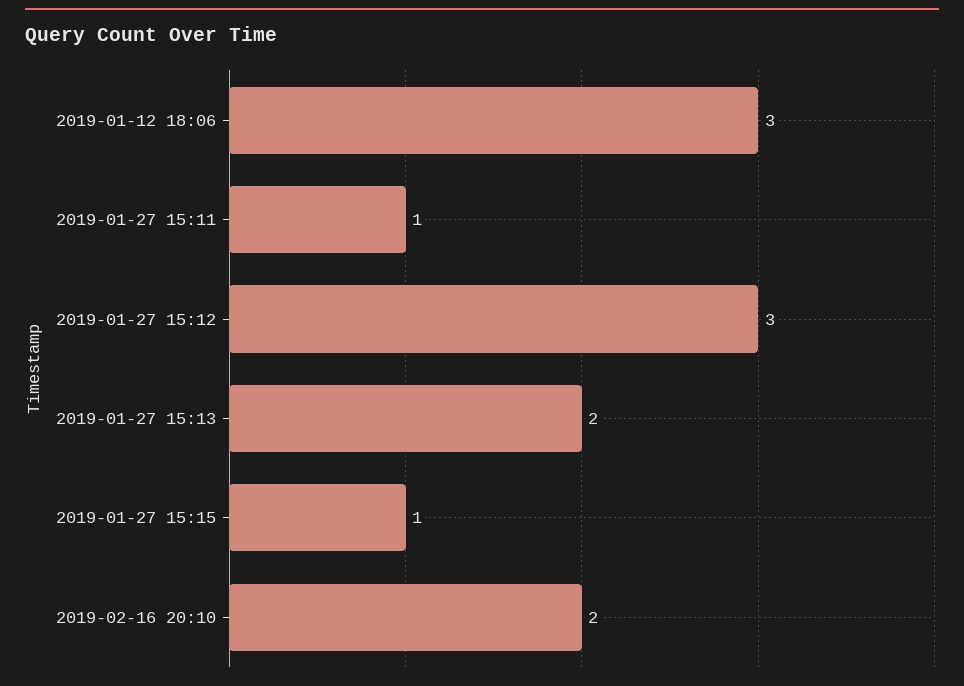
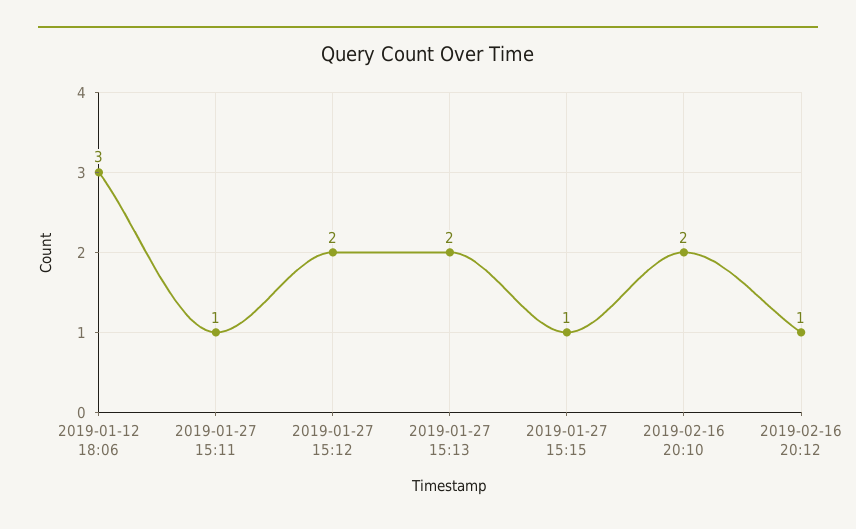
2019-01-27 15:12: 3 -> 2
2019-02-16 20:12: none -> 1

